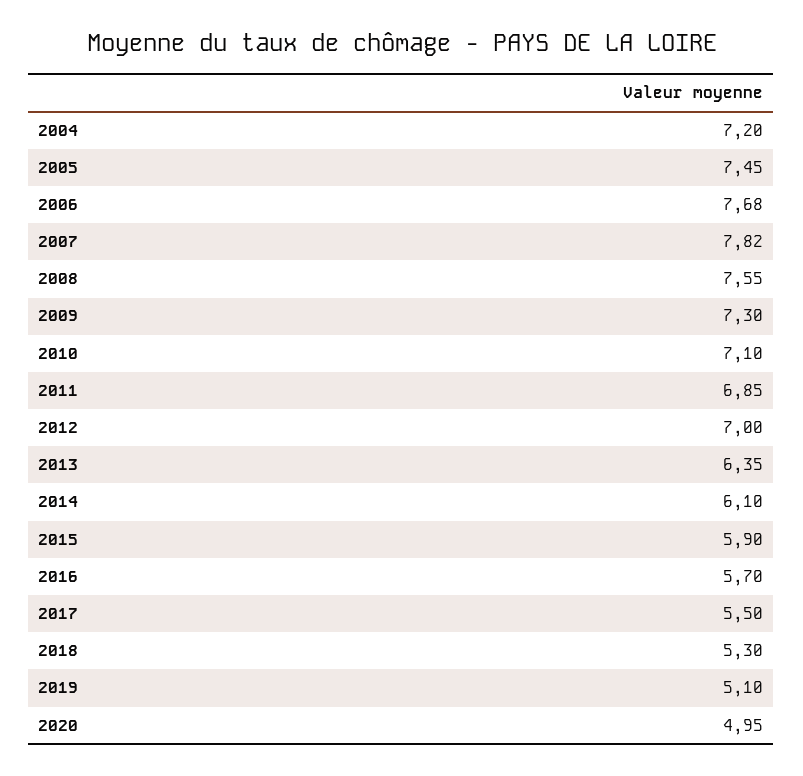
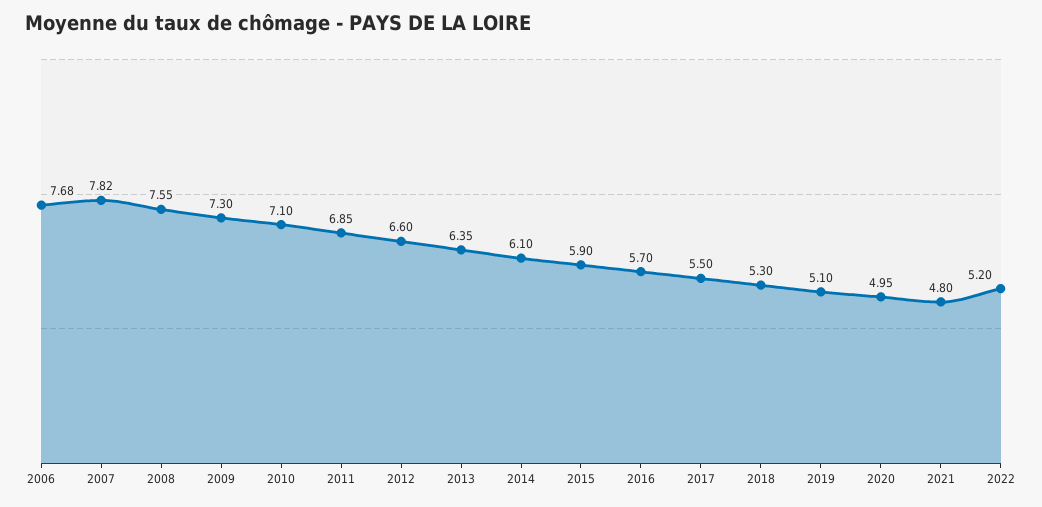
2004: 7.2 -> none
2005: 7.45 -> none
2012: 7 -> 6.6
2021: none -> 4.8
2022: none -> 5.2

